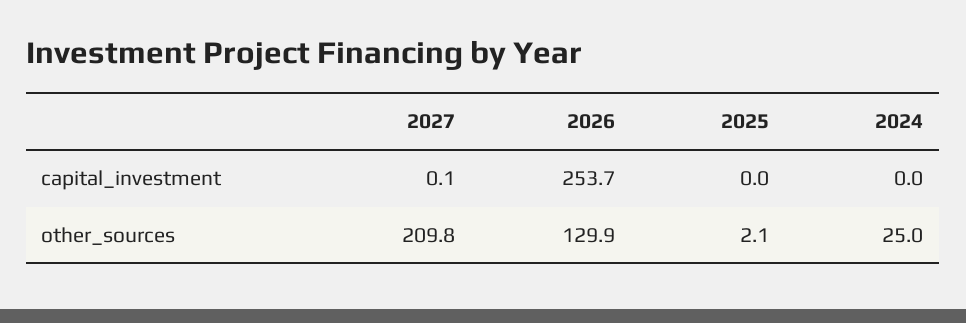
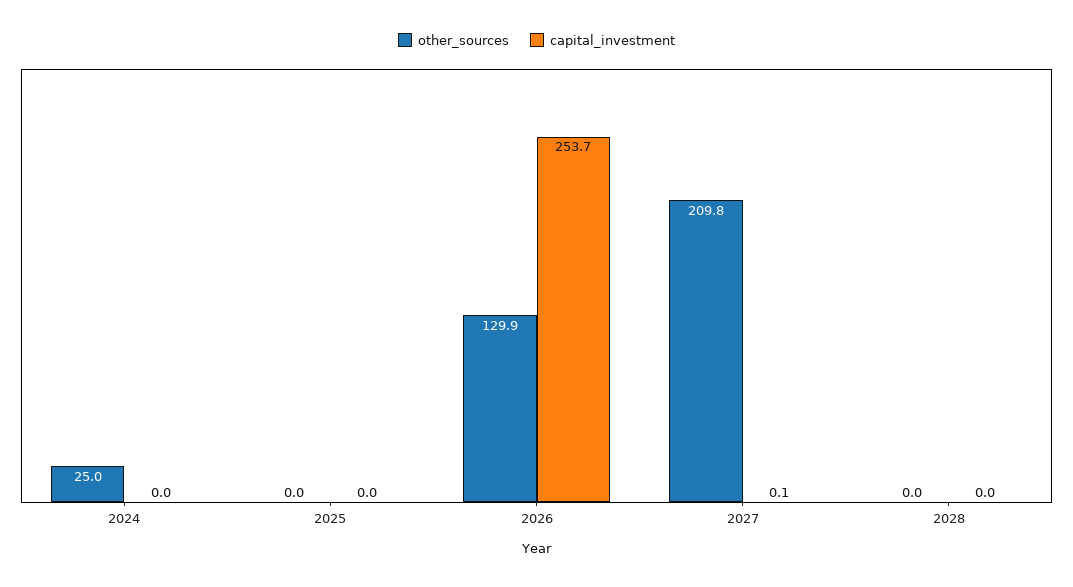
other_sources, 2025: 2.1 -> 0
other_sources, 2028: none -> 0
capital_investment, 2028: none -> 0

